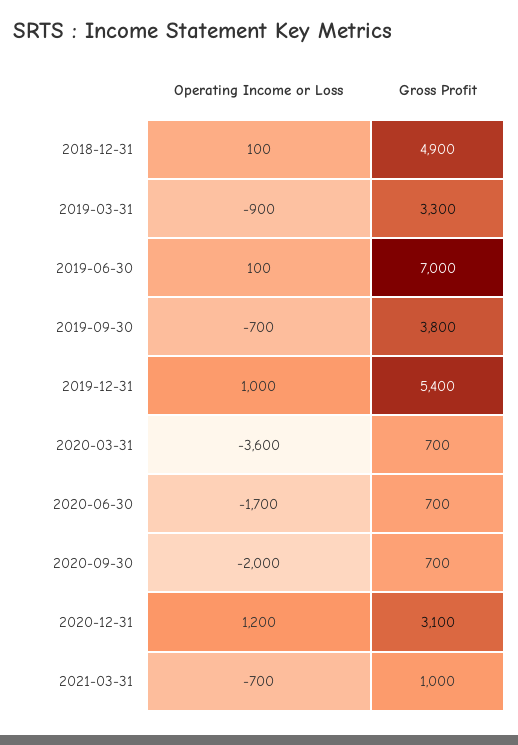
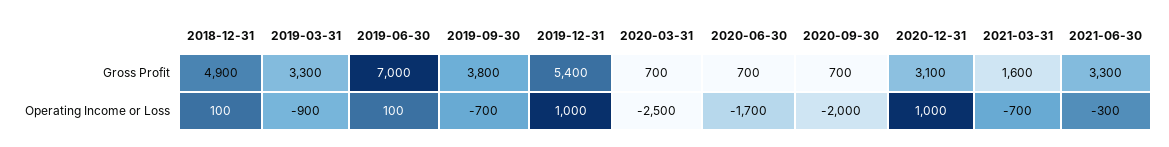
Operating Income or Loss, 2020-03-31: -3600 -> -2500
Operating Income or Loss, 2020-12-31: 1200 -> 1000
Gross Profit, 2021-03-31: 1000 -> 1600
Gross Profit, 2021-06-30: none -> 3300
Operating Income or Loss, 2021-06-30: none -> -300

